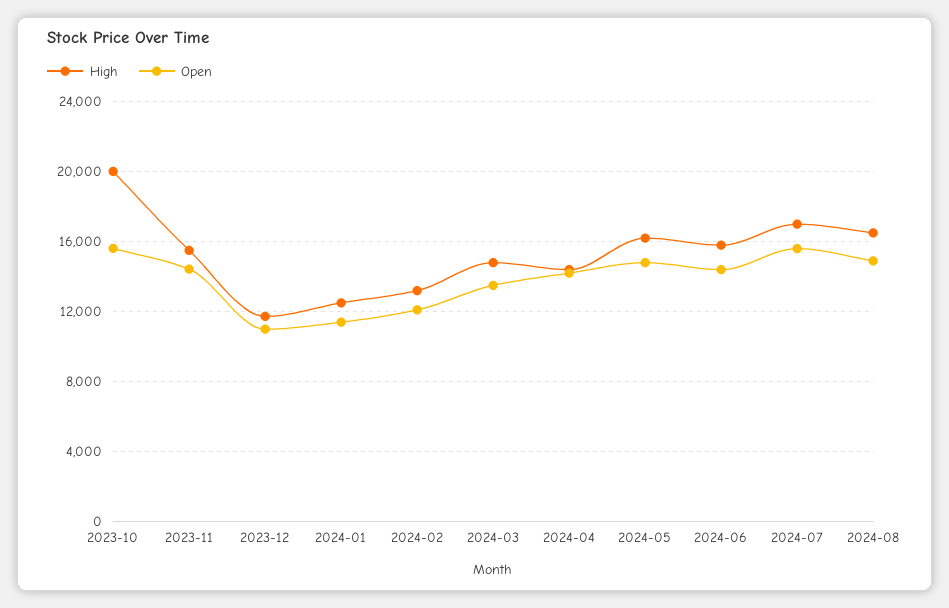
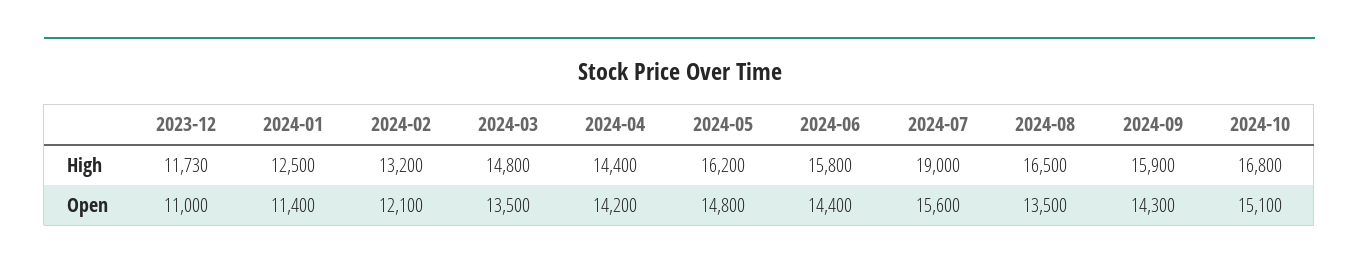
High, 2023-10: 20000 -> none
Open, 2023-10: 15500 -> none
High, 2023-11: 15500 -> none
Open, 2023-11: 14500 -> none
High, 2024-07: 17000 -> 19000
Open, 2024-08: 15000 -> 13500
High, 2024-09: none -> 15900
High, 2024-10: none -> 16800
Open, 2024-09: none -> 14300
Open, 2024-10: none -> 15100

